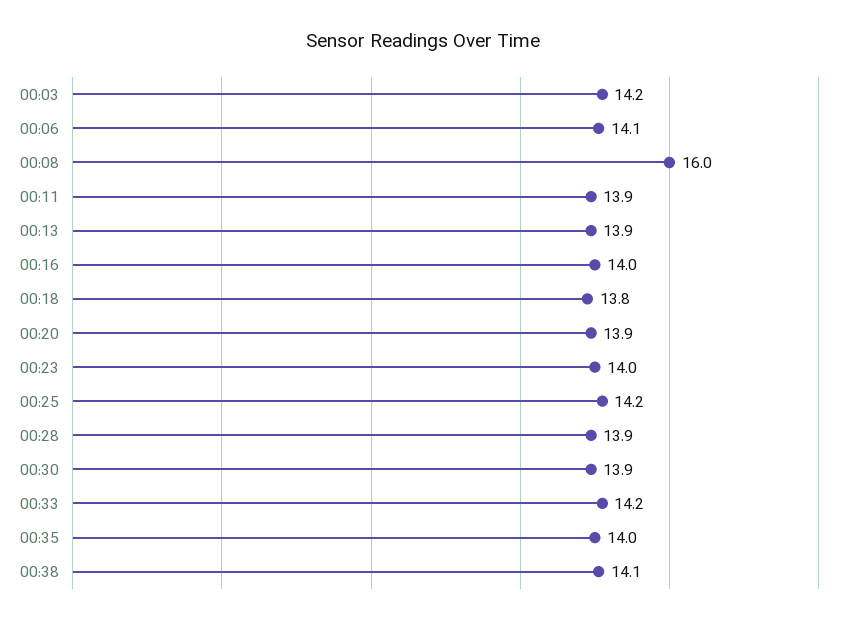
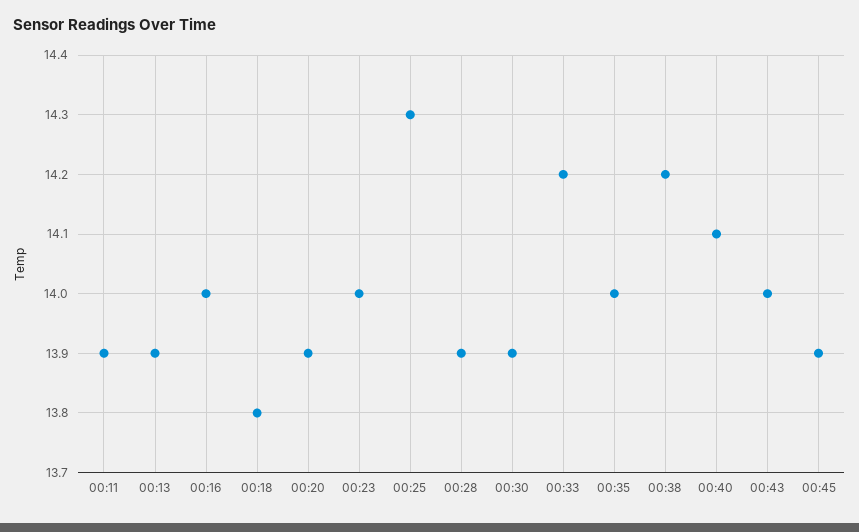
00:03: 14.2 -> none
00:06: 14.1 -> none
00:08: 16 -> none
00:25: 14.2 -> 14.3
00:38: 14.1 -> 14.2
00:40: none -> 14.1
00:43: none -> 14
00:45: none -> 13.9

